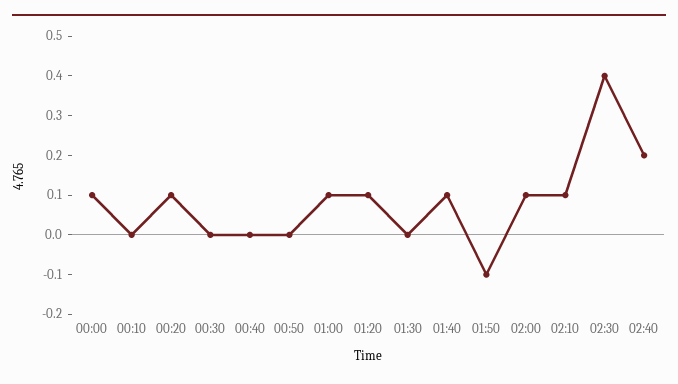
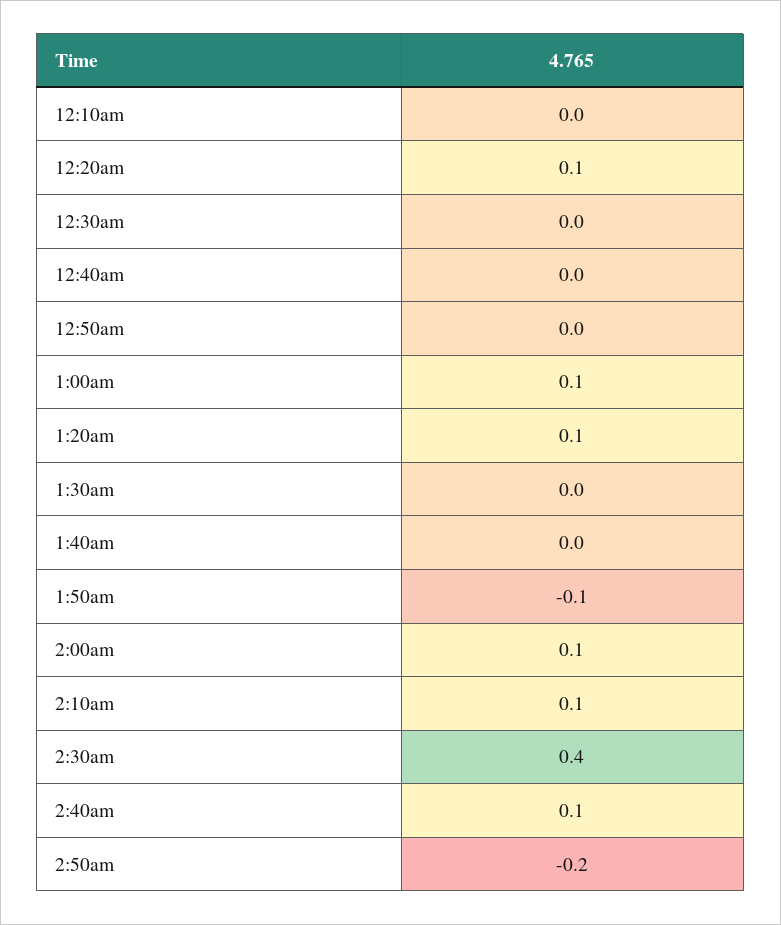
00:00: 0.1 -> none
01:40: 0.1 -> 0
02:40: 0.2 -> 0.1
2:50am: none -> -0.2

